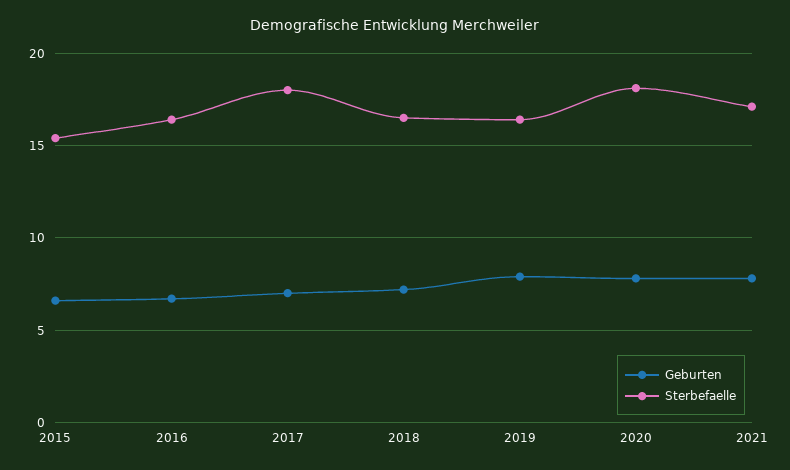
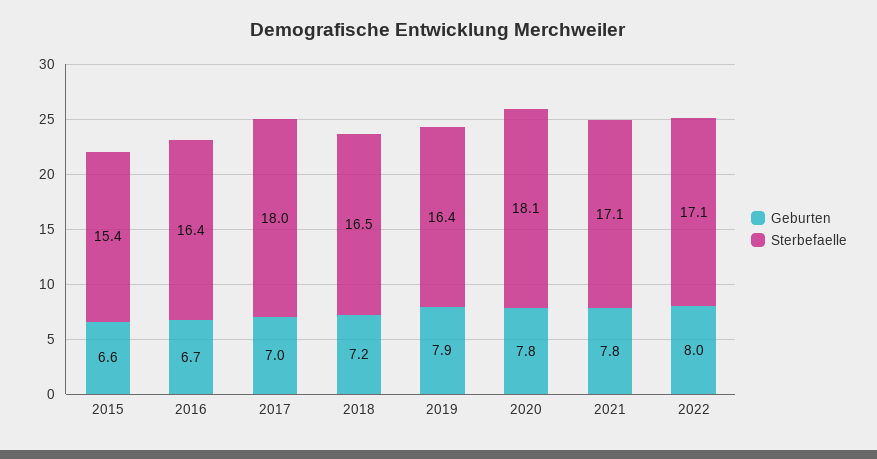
Geburten, 2022: none -> 8
Sterbefaelle, 2022: none -> 17.1

